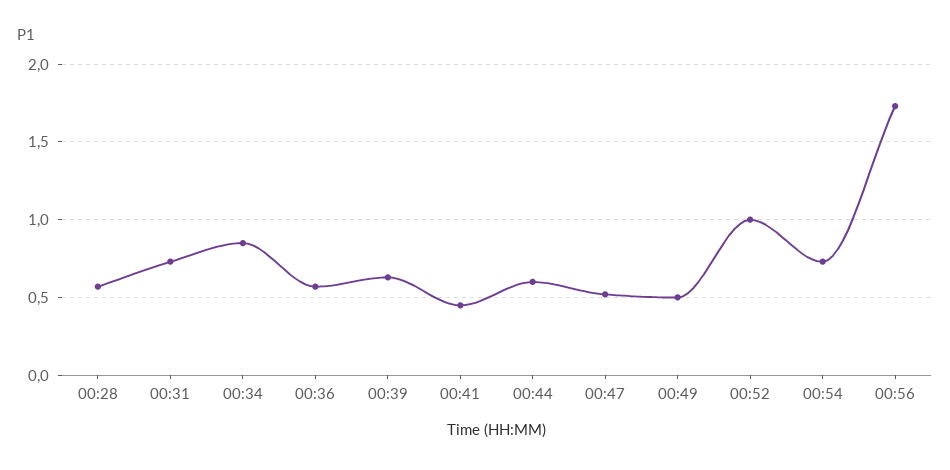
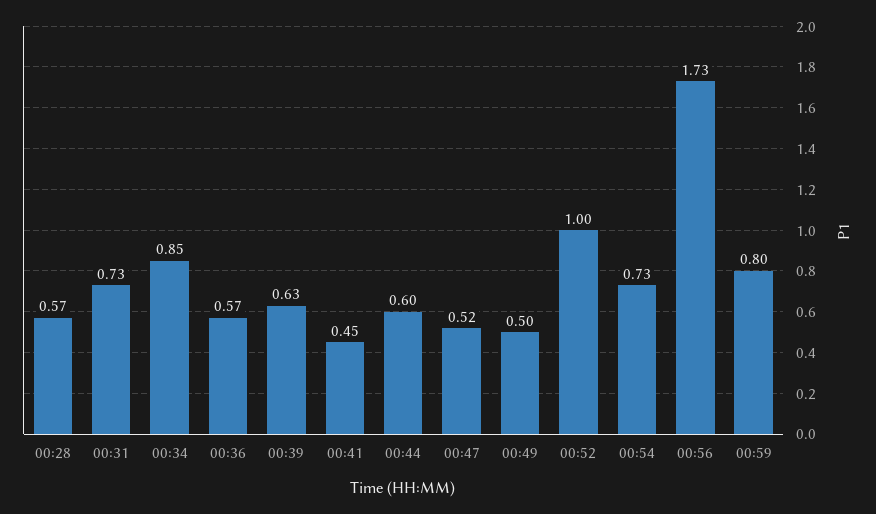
00:59: none -> 0.8

